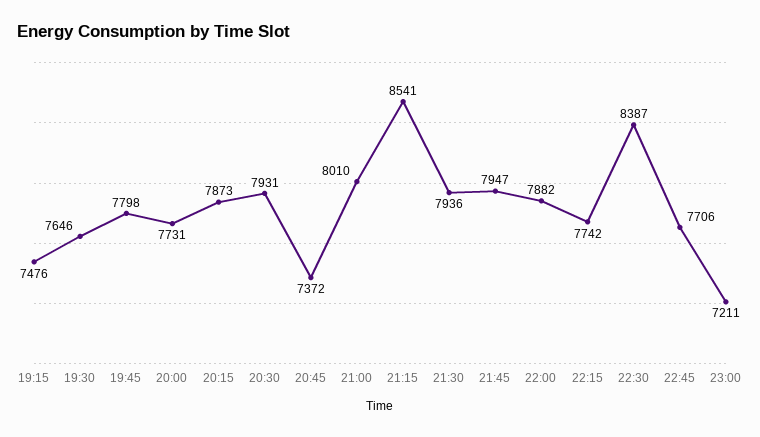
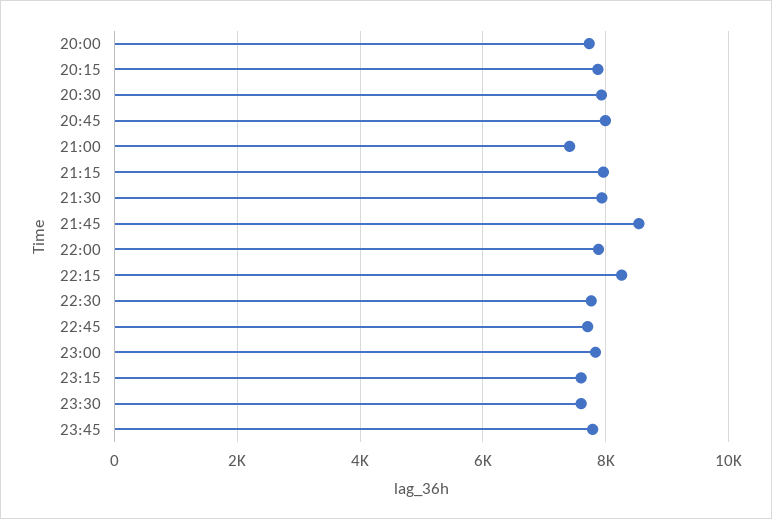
19:15: 7476 -> none
19:30: 7646 -> none
19:45: 7798 -> none
20:45: 7372 -> 8000
21:00: 8010 -> 7400
21:15: 8541 -> 8000
21:45: 7947 -> 8600
22:15: 7742 -> 8200
22:30: 8387 -> 7800
23:00: 7211 -> 7800
23:15: none -> 7600
23:30: none -> 7600
23:45: none -> 7800

